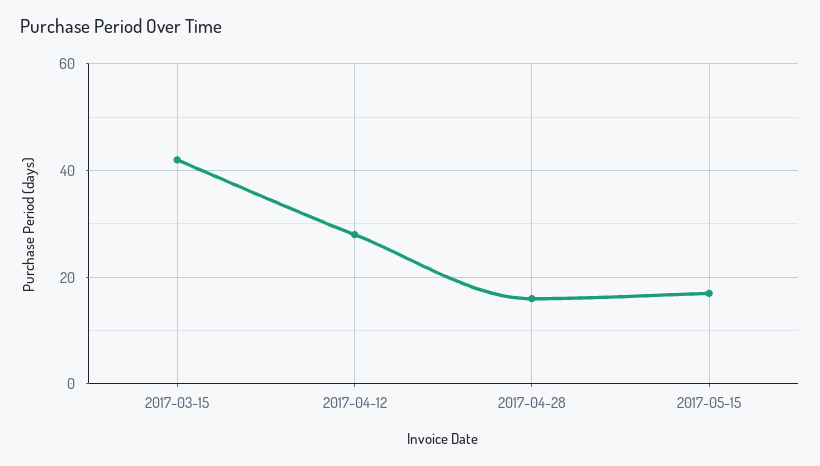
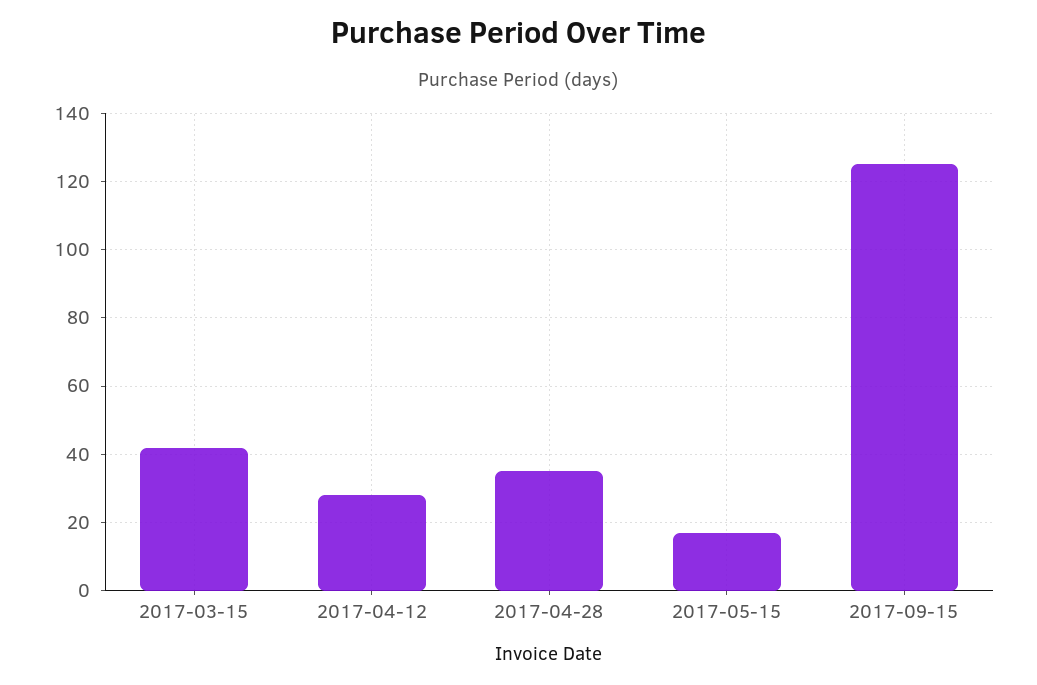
2017-04-28: 15 -> 35
2017-09-15: none -> 125

